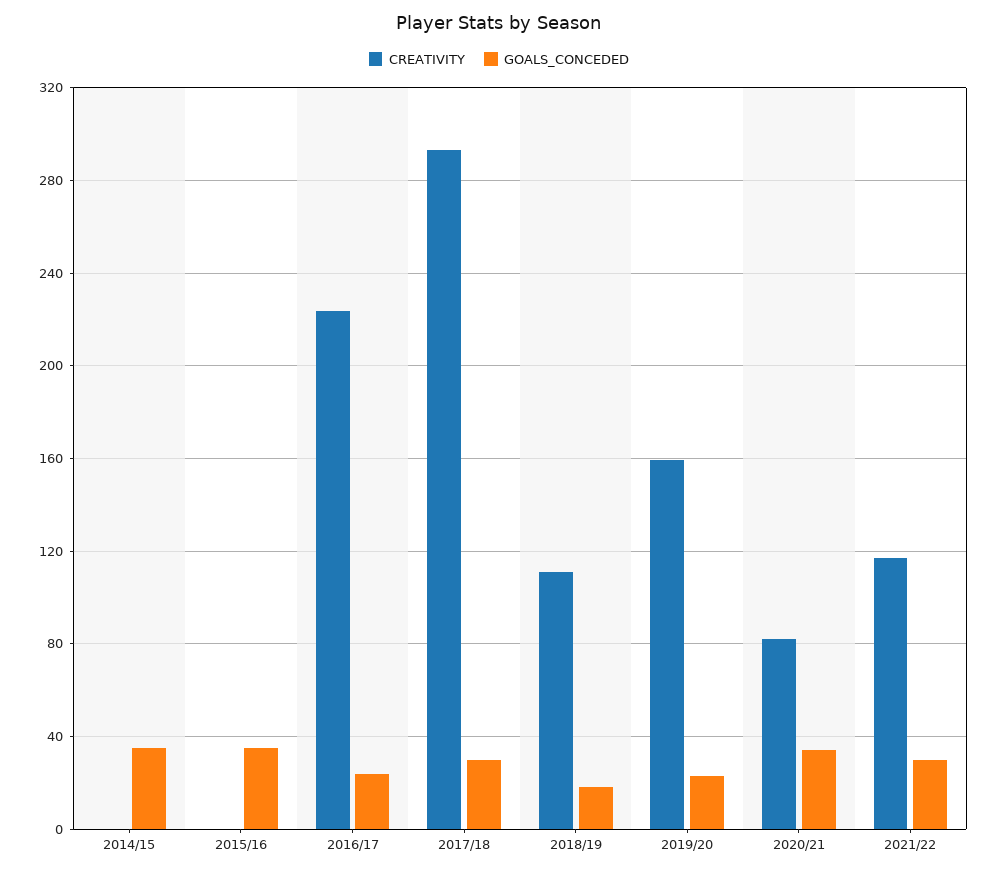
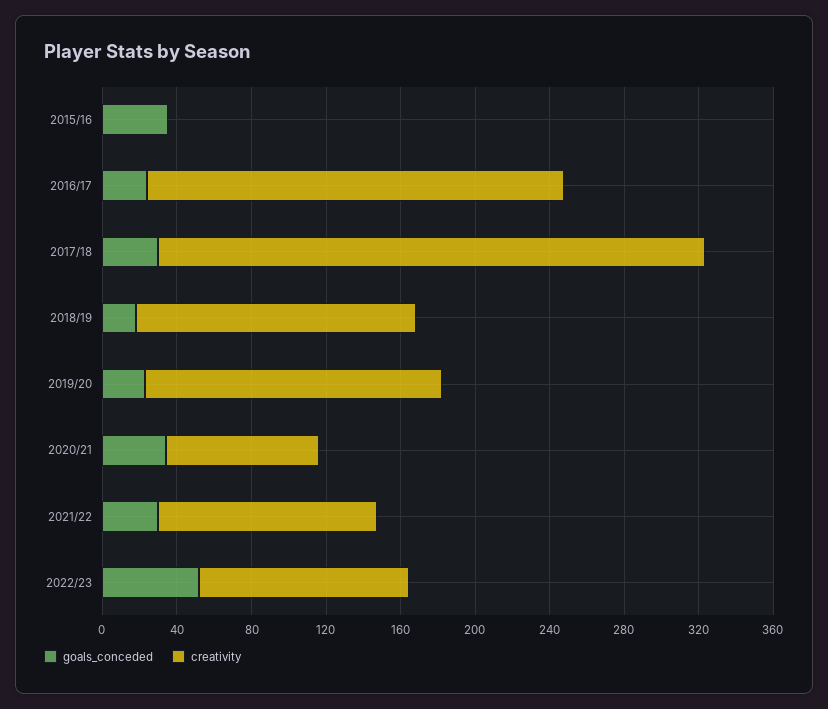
CREATIVITY, 2014/15: 0 -> none
GOALS_CONCEDED, 2014/15: 35 -> none
CREATIVITY, 2018/19: 110 -> 150
GOALS_CONCEDED, 2022/23: none -> 50
CREATIVITY, 2022/23: none -> 110

